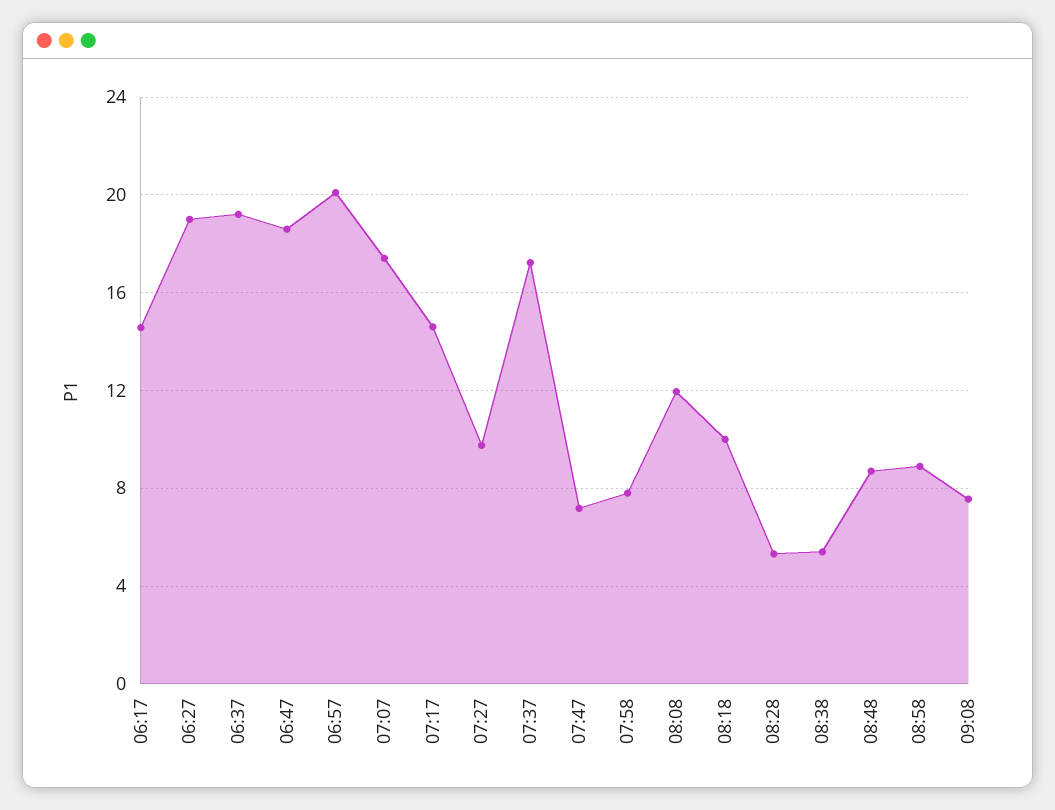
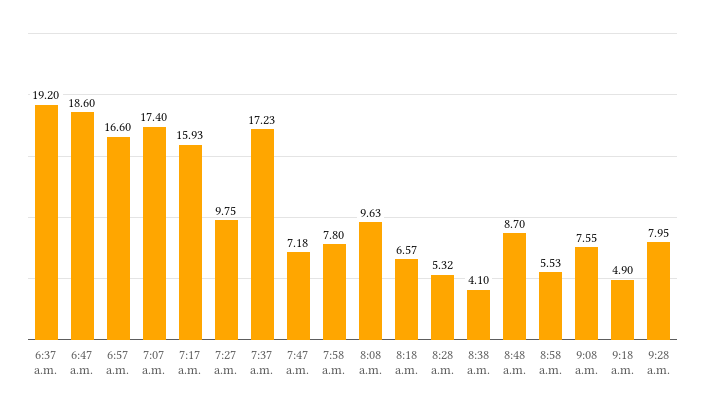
06:17: 14.5 -> none
06:27: 19 -> none
06:57: 20 -> 16.6
07:17: 14.5 -> 15.93
08:08: 12 -> 9.63
08:18: 10 -> 6.57
08:38: 5.5 -> 4.1
08:58: 9 -> 5.53
9:18 a.m.: none -> 4.9
9:28 a.m.: none -> 7.95

